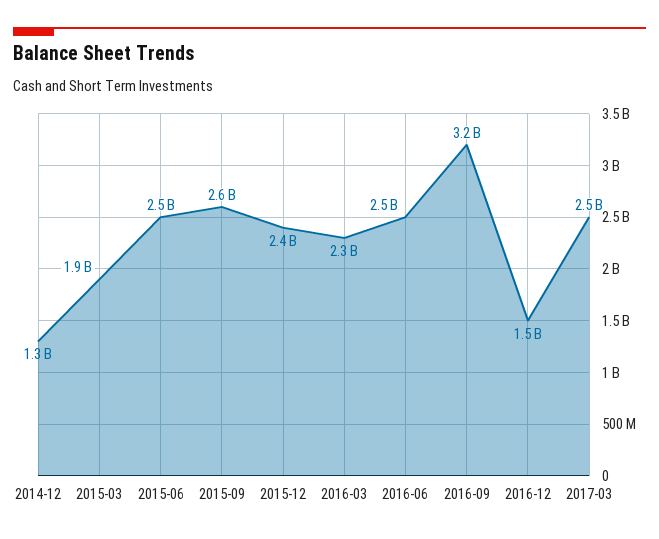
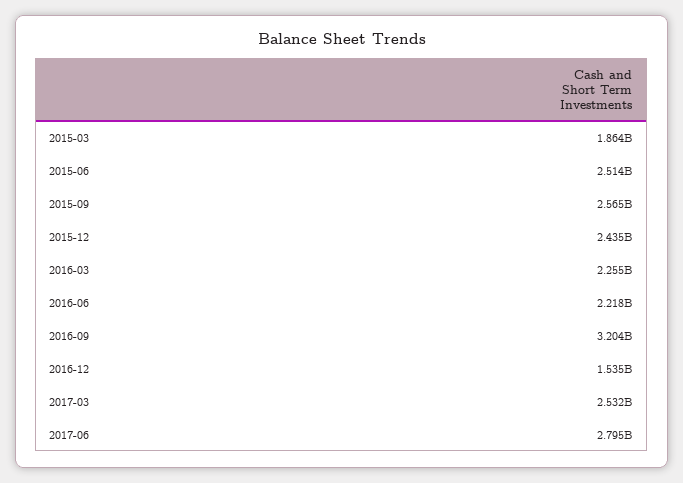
2014-12: 1300000000 -> none
2016-06: 2500000000 -> 2218000000
2017-06: none -> 2795000000

